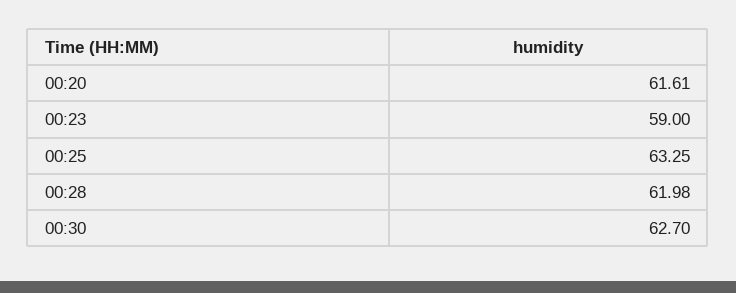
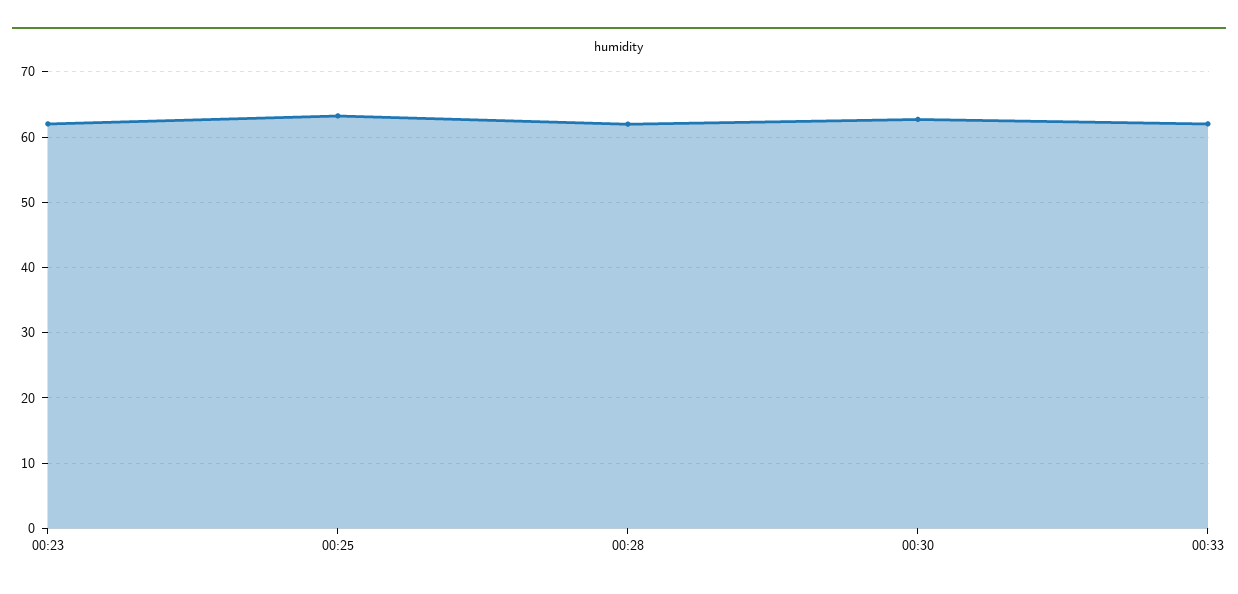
00:20: 61.61 -> none
00:23: 59 -> 62
00:33: none -> 62

